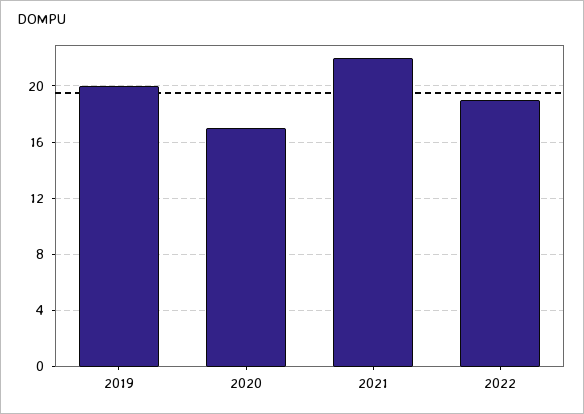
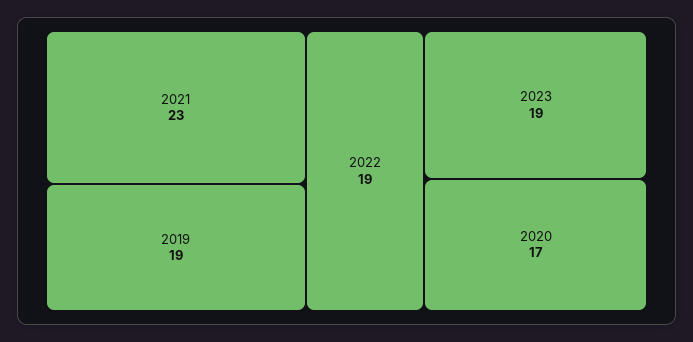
2019: 20 -> 19
2021: 22 -> 23
2023: none -> 19

